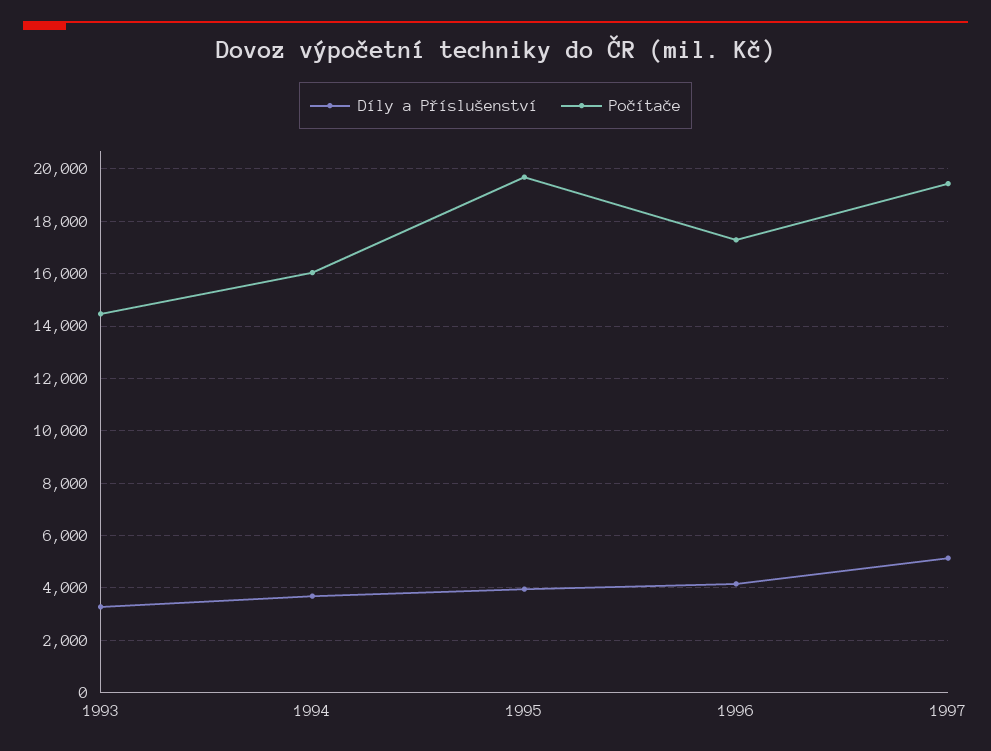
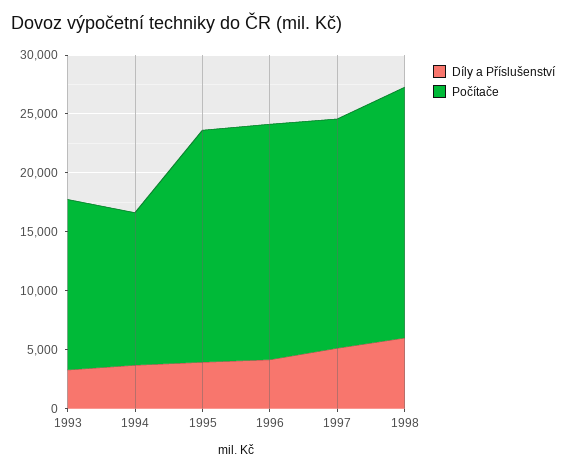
Počítače, 1994: 16000 -> 13000
Počítače, 1996: 17250 -> 20000
Díly a Příslušenství, 1998: none -> 6000
Počítače, 1998: none -> 21000

